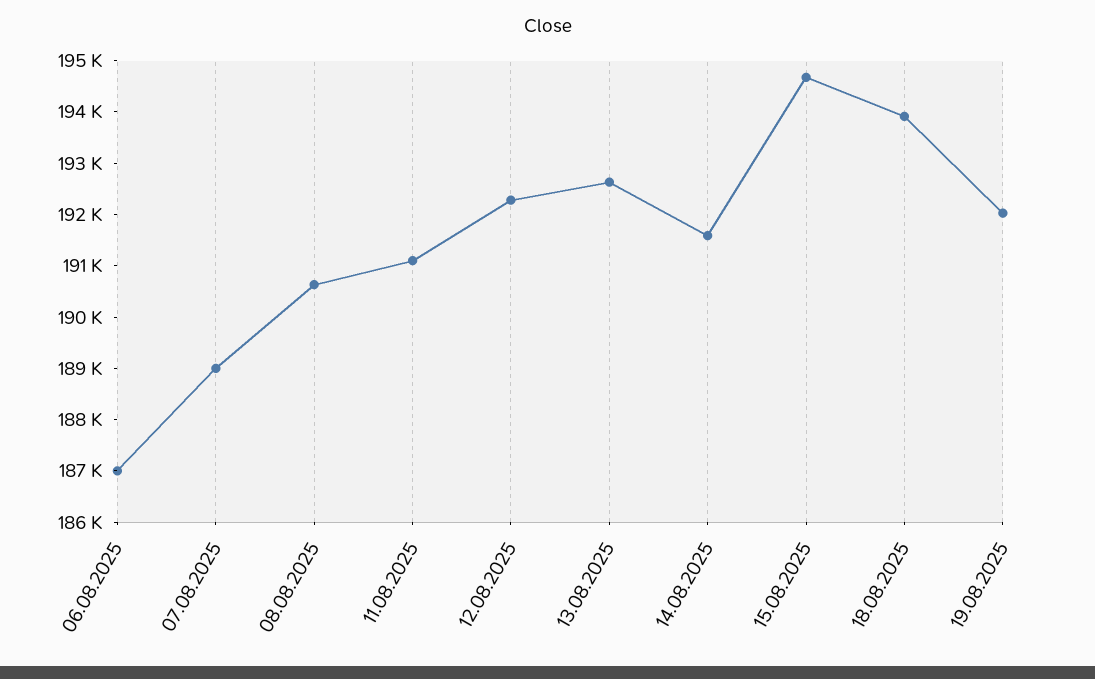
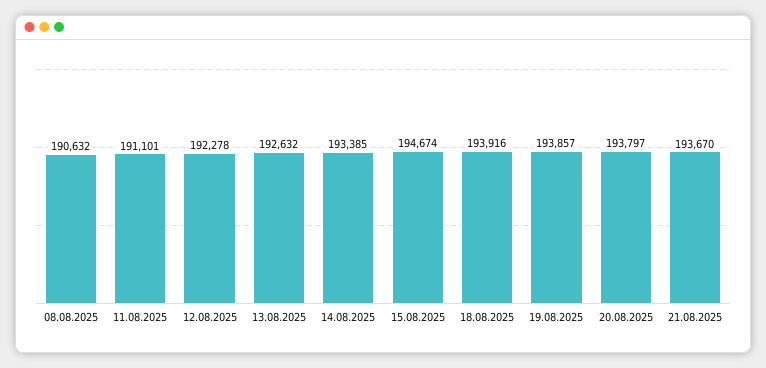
06.08.2025: 187000 -> none
07.08.2025: 189000 -> none
14.08.2025: 191600 -> 193385
19.08.2025: 192000 -> 193857
20.08.2025: none -> 193797
21.08.2025: none -> 193670

